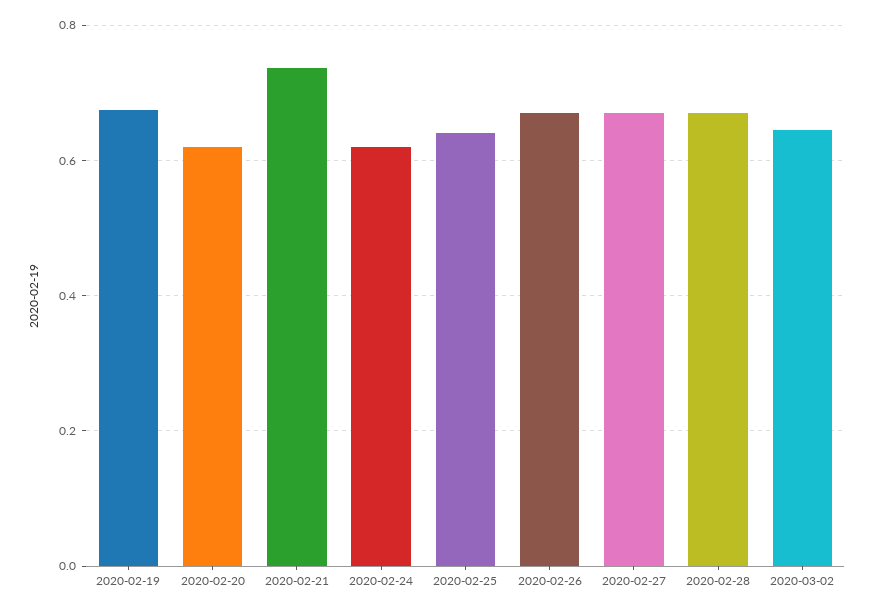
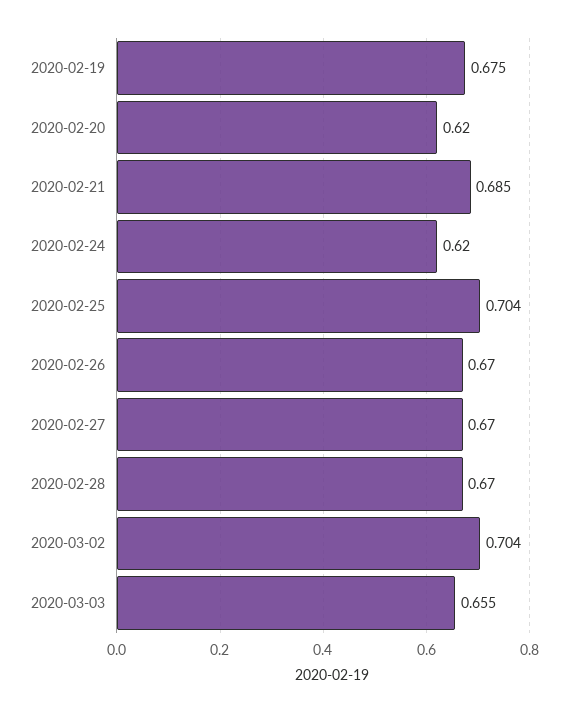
2020-02-21: 0.74 -> 0.685
2020-02-25: 0.64 -> 0.704
2020-03-02: 0.64 -> 0.704
2020-03-03: none -> 0.655

